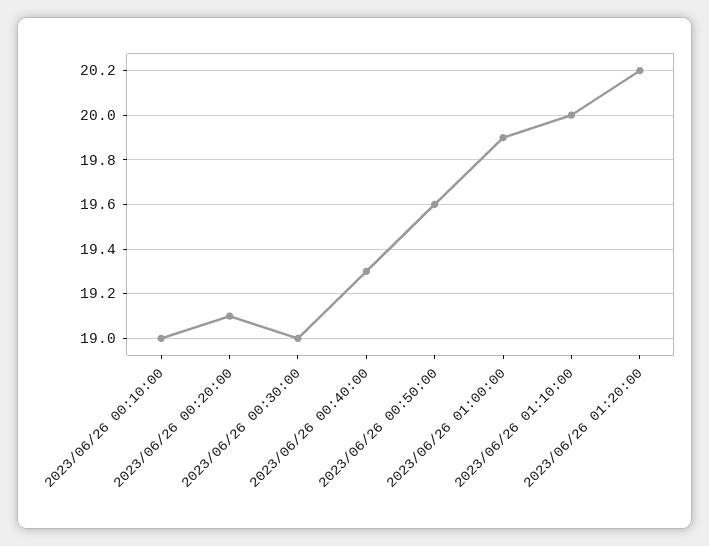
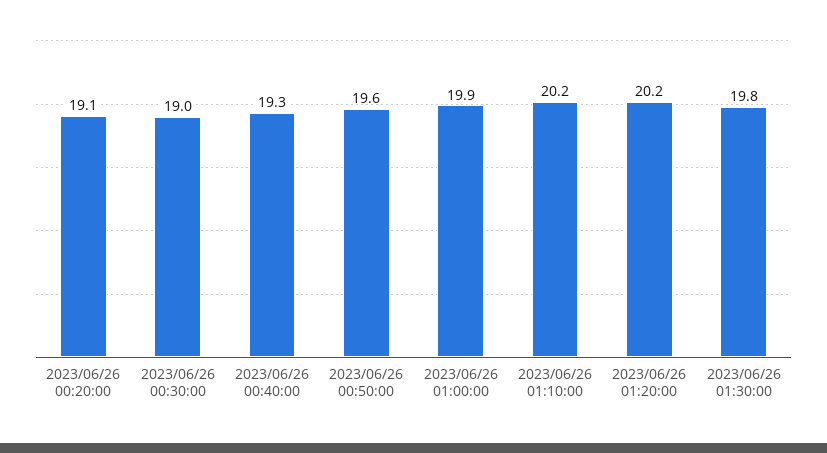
2023/06/26 00:10:00: 19 -> none
2023/06/26 01:10:00: 20 -> 20.2
2023/06/26 01:30:00: none -> 19.8

